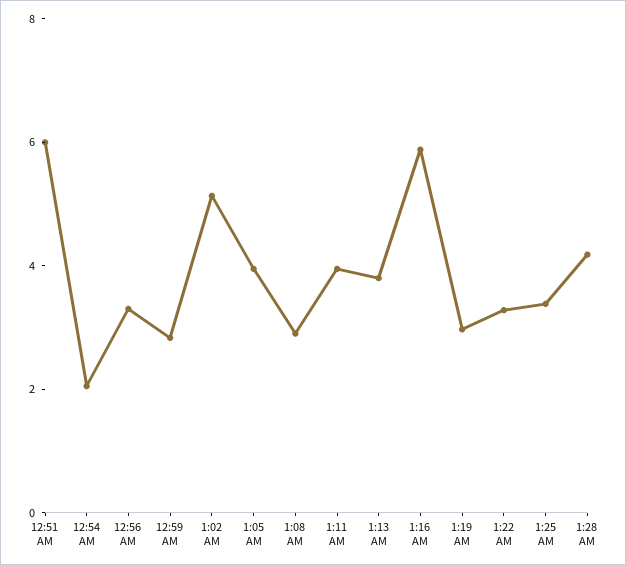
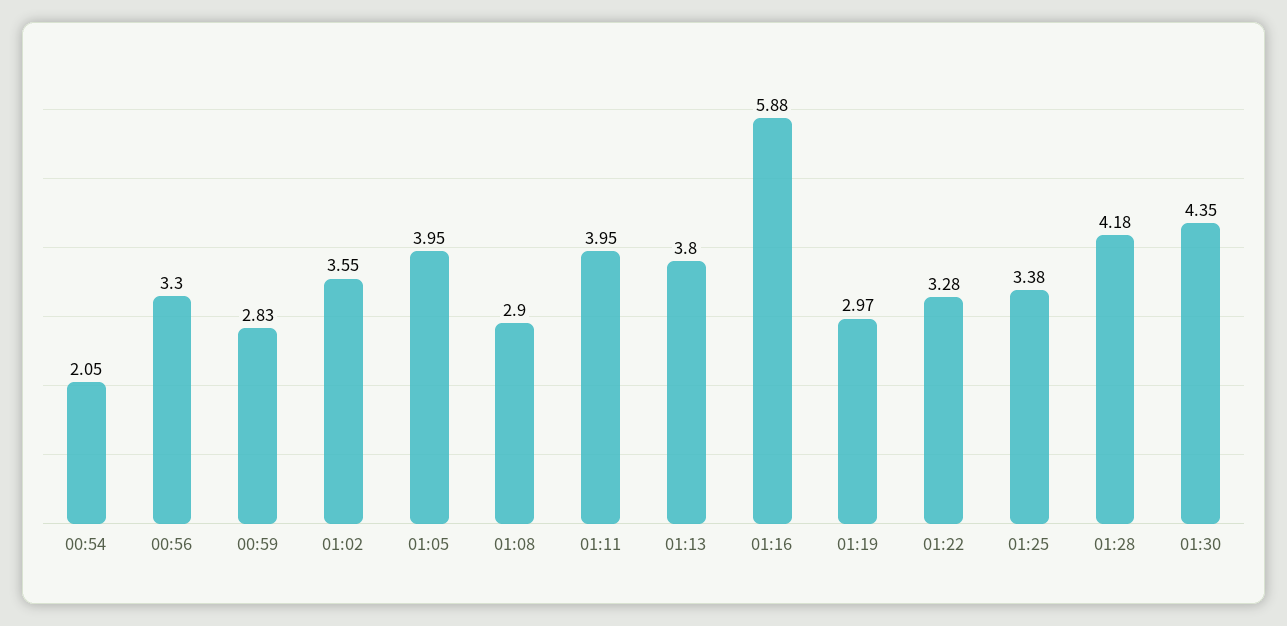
12:51 AM: 6 -> none
1:02 AM: 5 -> 3.55
01:30: none -> 4.35

